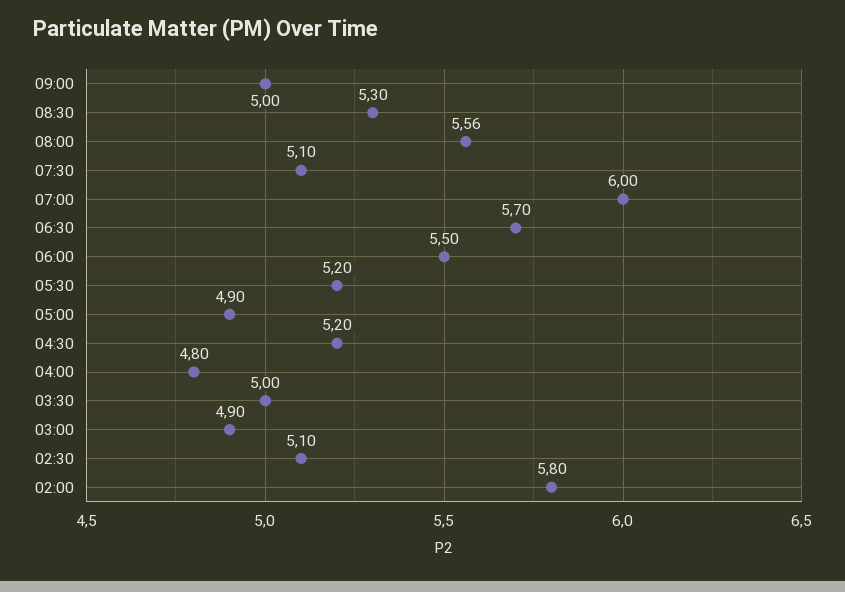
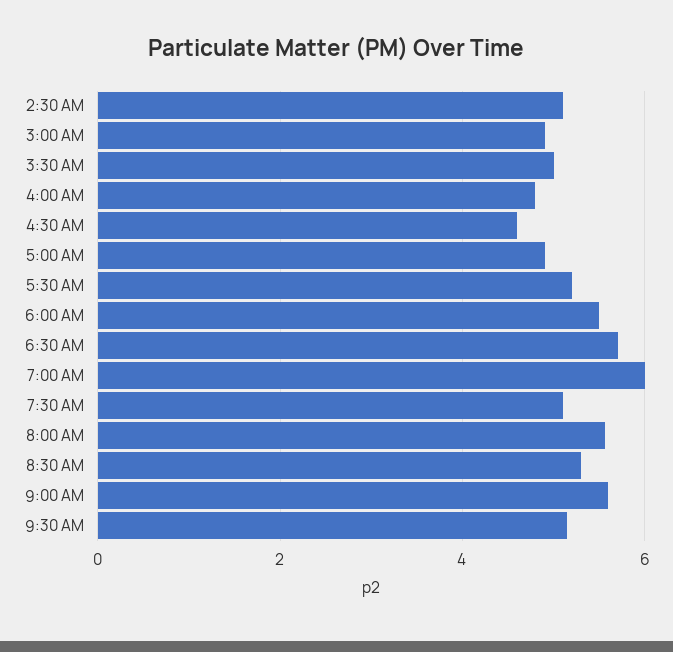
09:00: 5 -> 5.6
04:30: 5.2 -> 4.6
02:00: 5.8 -> none
9:30 AM: none -> 5.2

